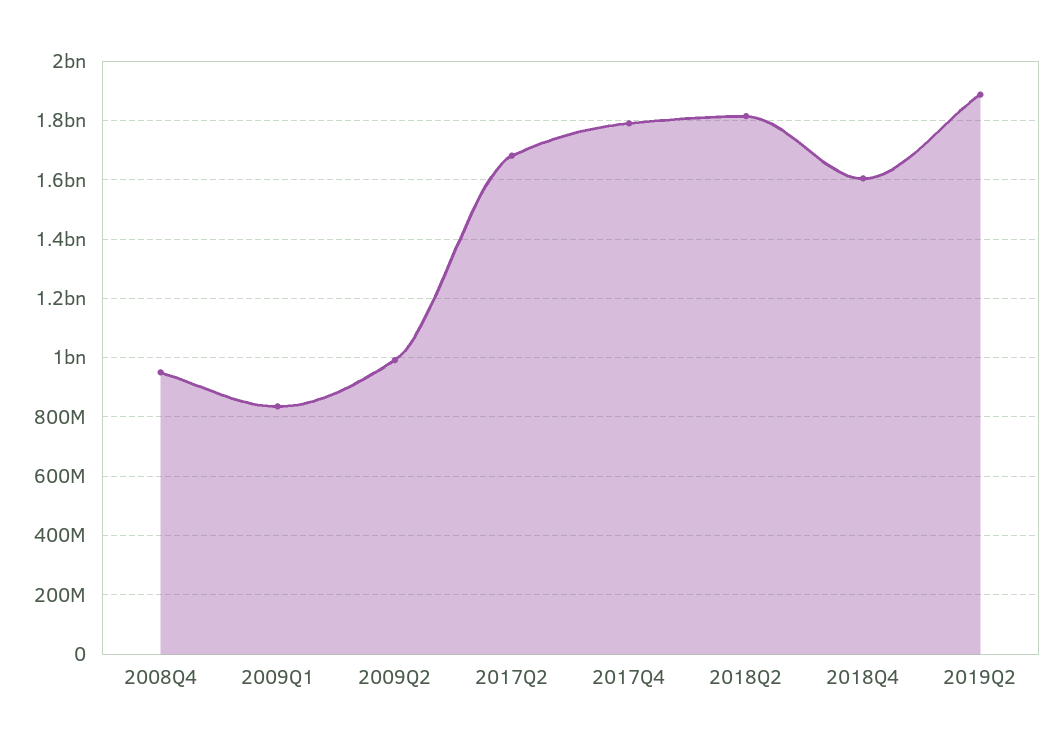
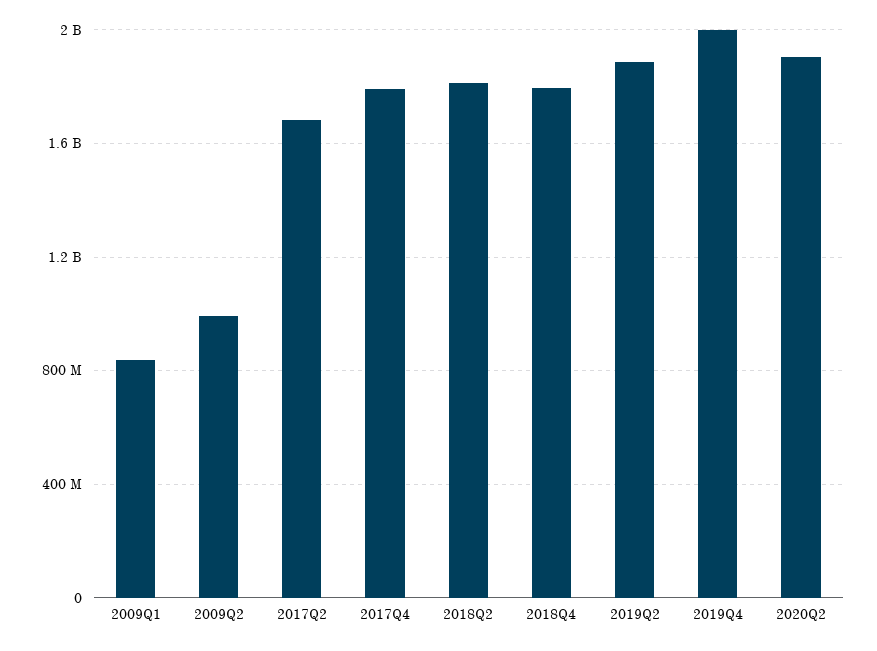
2008Q4: 950000000 -> none
2018Q4: 1600000000 -> 1800000000
2019Q4: none -> 2000000000
2020Q2: none -> 1900000000

